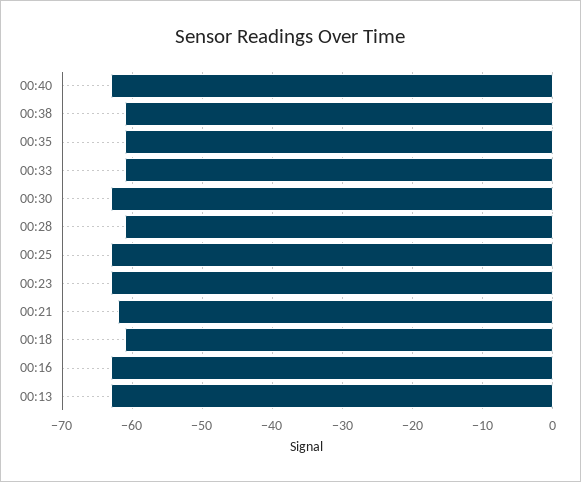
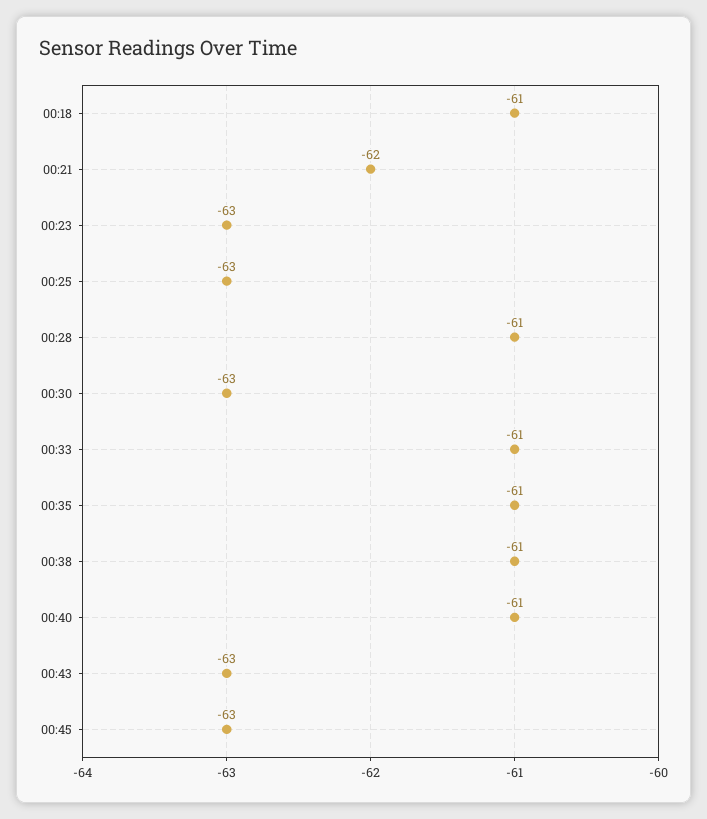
00:40: -63 -> -61
00:16: -63 -> none
00:13: -63 -> none
00:43: none -> -63
00:45: none -> -63

